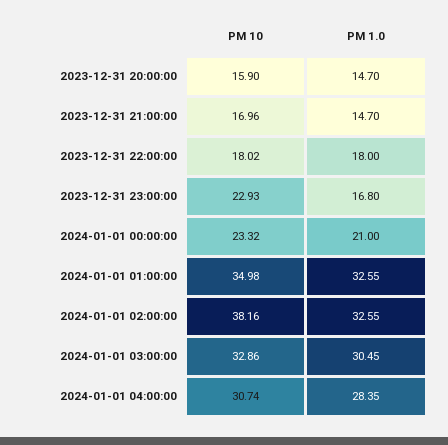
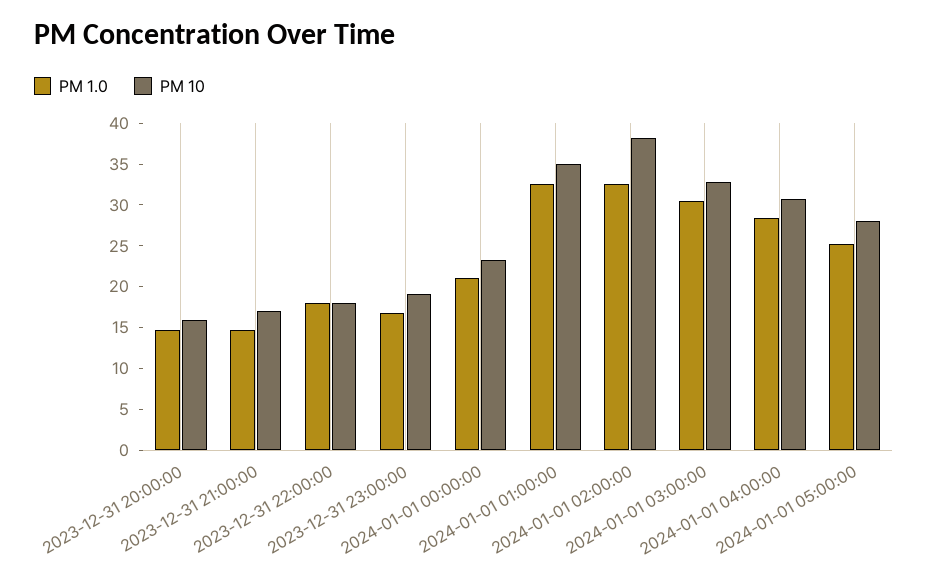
PM 10, 2023-12-31 23:00:00: 22.93 -> 19
PM 1.0, 2024-01-01 05:00:00: none -> 25
PM 10, 2024-01-01 05:00:00: none -> 28

